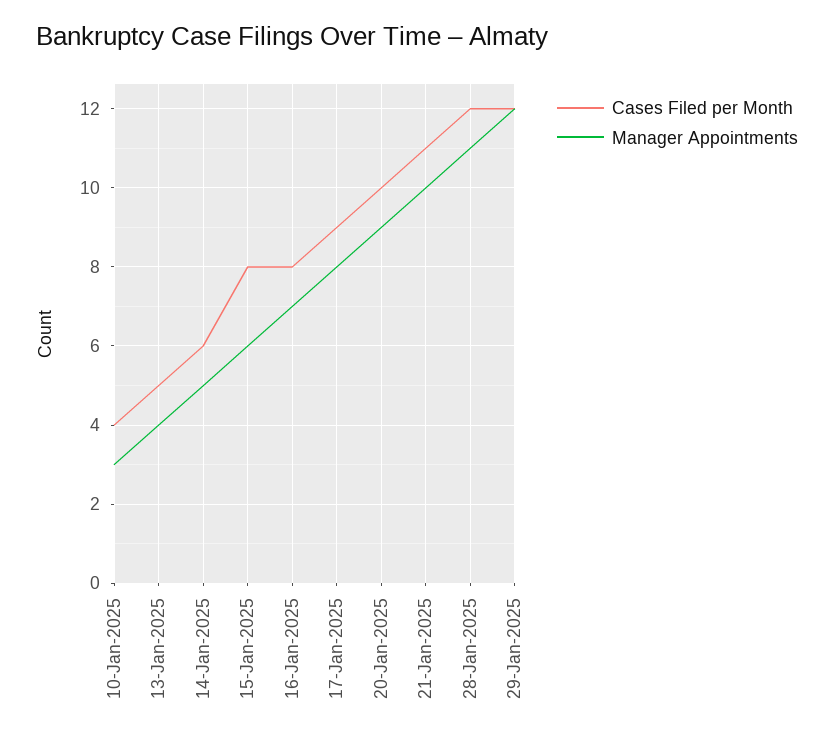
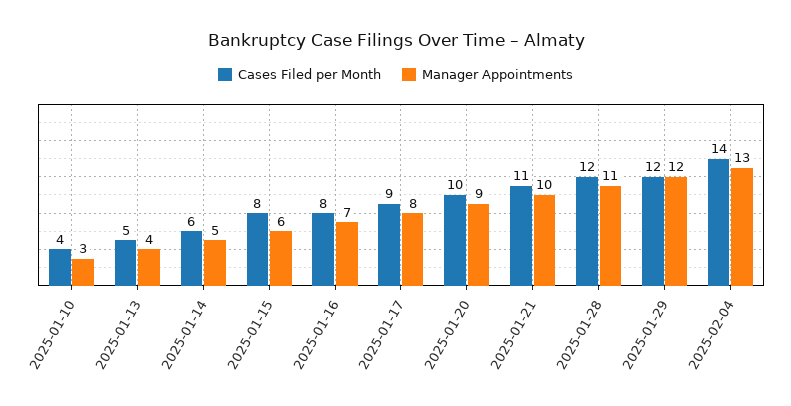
Cases Filed per Month, 2025-02-04: none -> 14
Manager Appointments, 2025-02-04: none -> 13

